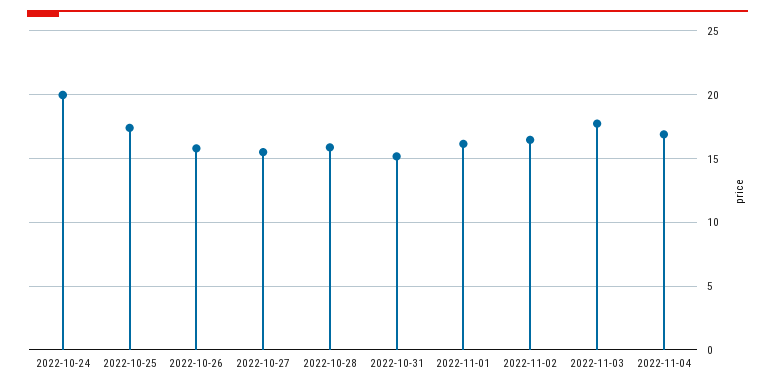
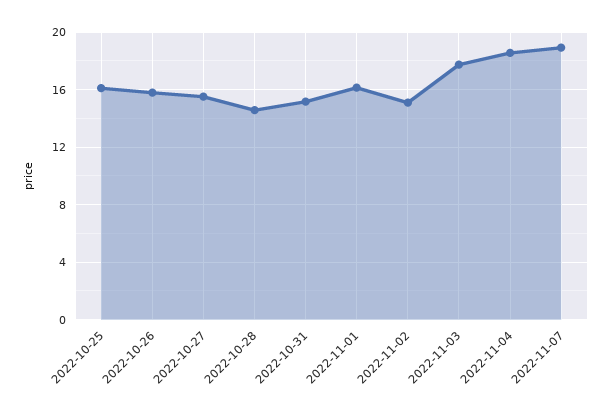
2022-10-24: 20 -> none
2022-10-25: 17.5 -> 16
2022-10-28: 16 -> 14.5
2022-11-02: 16.5 -> 15
2022-11-04: 17 -> 18.5
2022-11-07: none -> 19

